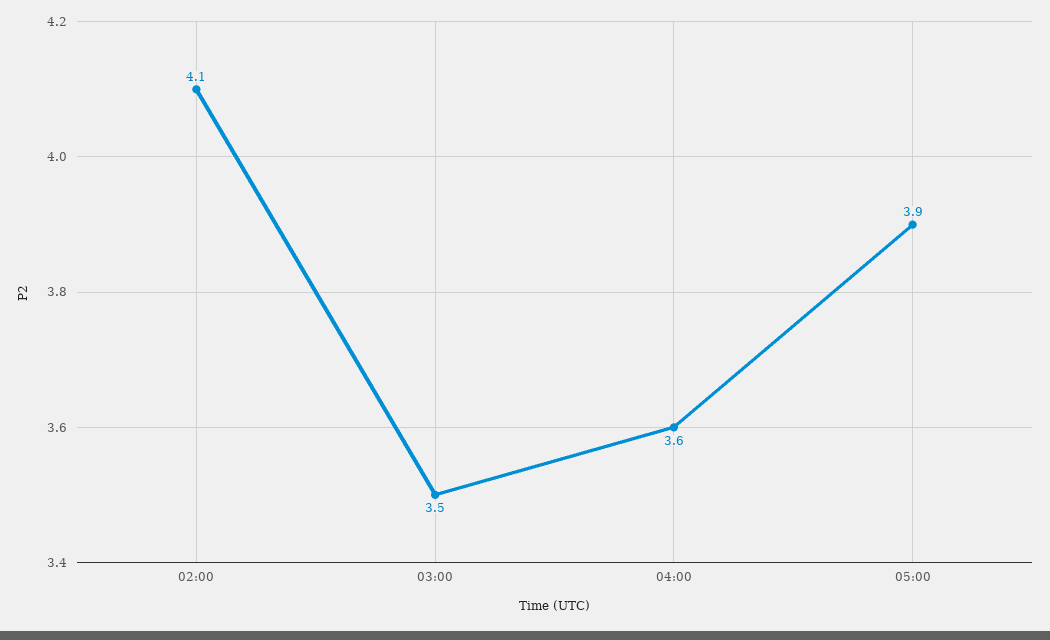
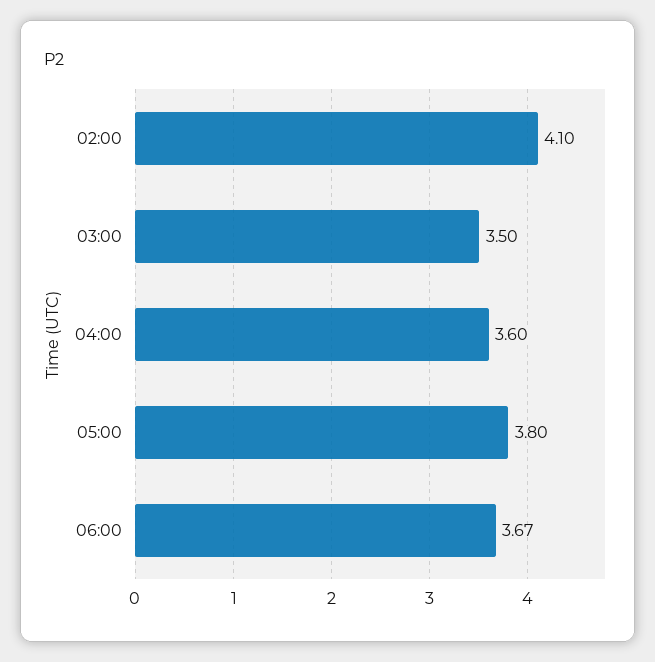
05:00: 3.9 -> 3.8
06:00: none -> 3.67

